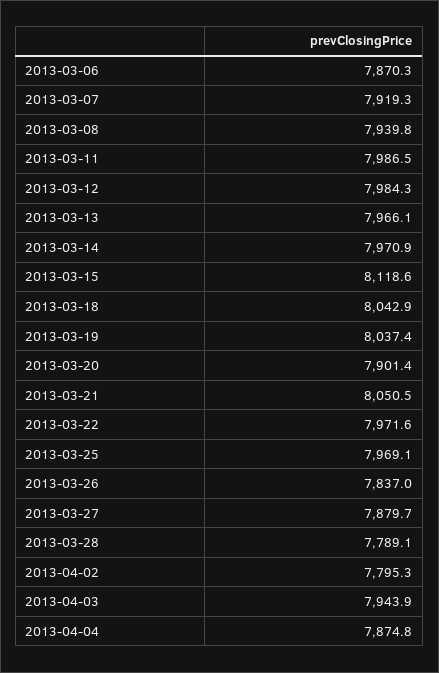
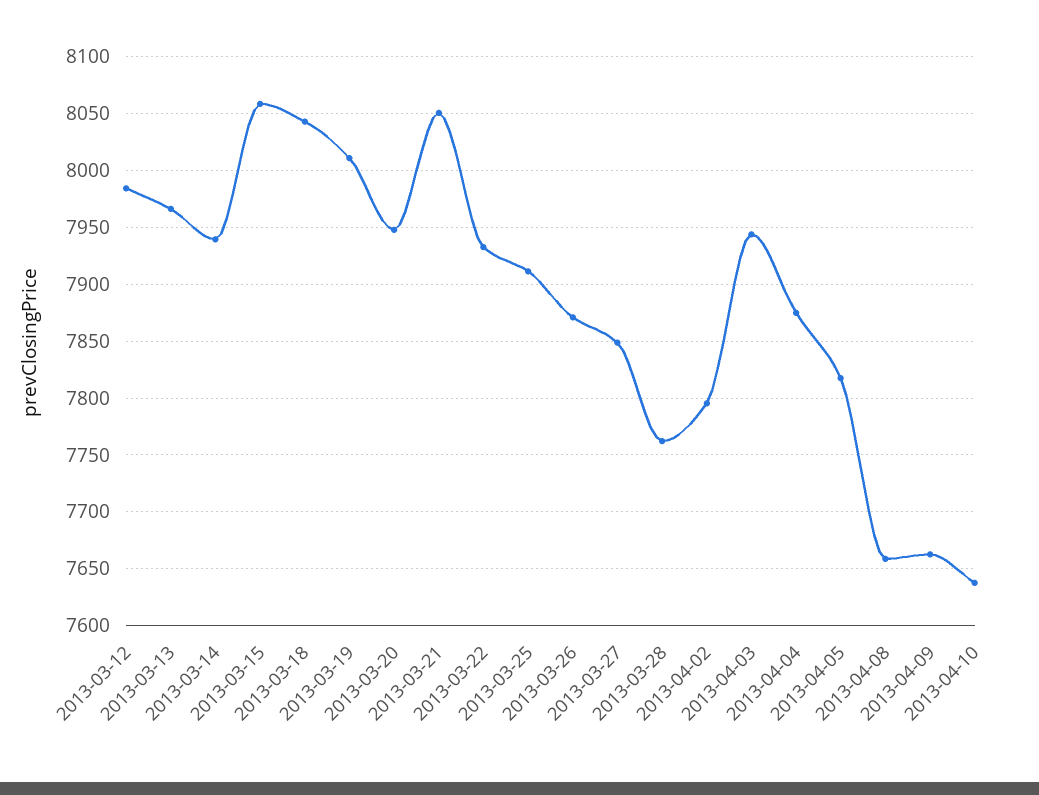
2013-03-06: 7870.3 -> none
2013-03-07: 7919.3 -> none
2013-03-08: 7939.8 -> none
2013-03-11: 7986.5 -> none
2013-03-14: 7970.9 -> 7940
2013-03-15: 8118.6 -> 8060
2013-03-19: 8037.4 -> 8010
2013-03-20: 7901.4 -> 7950
2013-03-22: 7971.6 -> 7930
2013-03-25: 7969.1 -> 7910
2013-03-26: 7837 -> 7870
2013-03-27: 7879.7 -> 7850
2013-03-28: 7789.1 -> 7760
2013-04-05: none -> 7820
2013-04-08: none -> 7660
2013-04-09: none -> 7660
2013-04-10: none -> 7640

